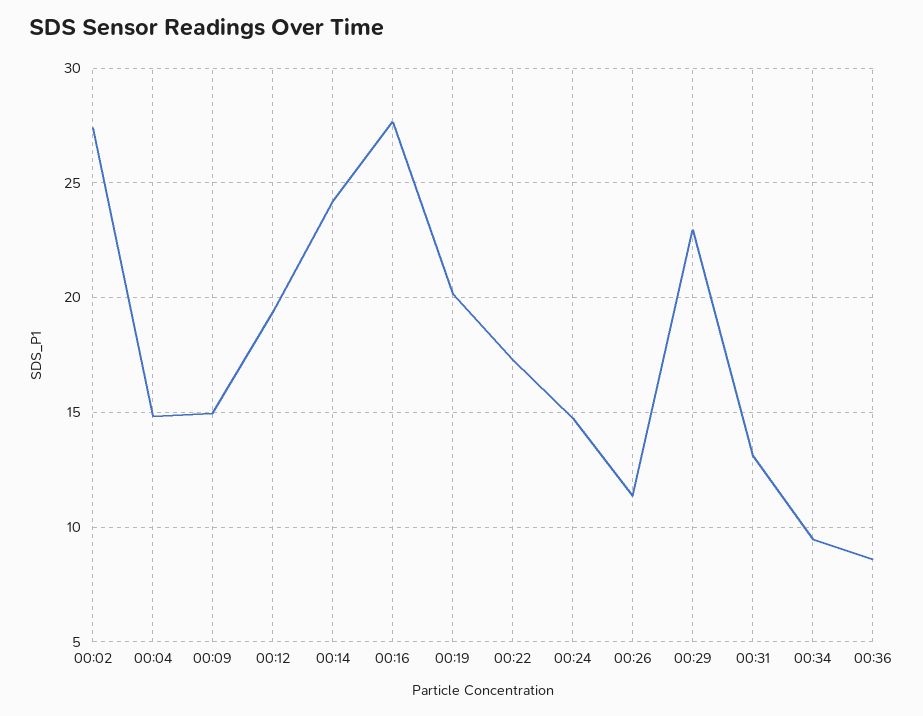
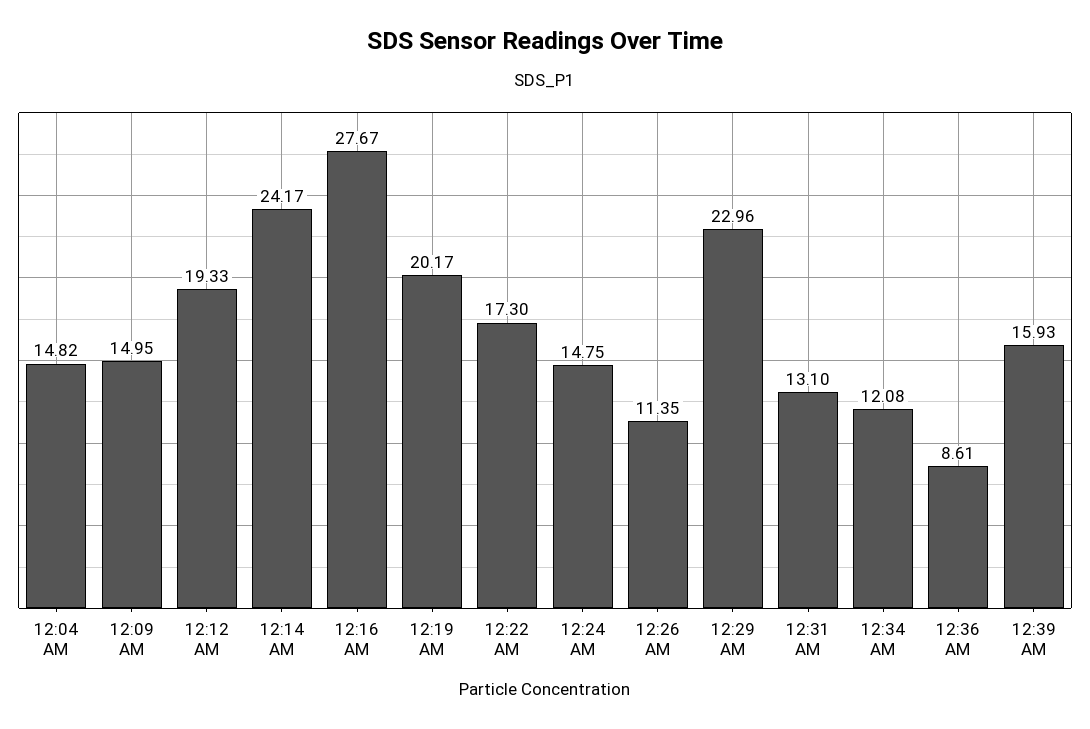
00:02: 27.5 -> none
00:34: 9.5 -> 12.08
12:39 AM: none -> 15.93

